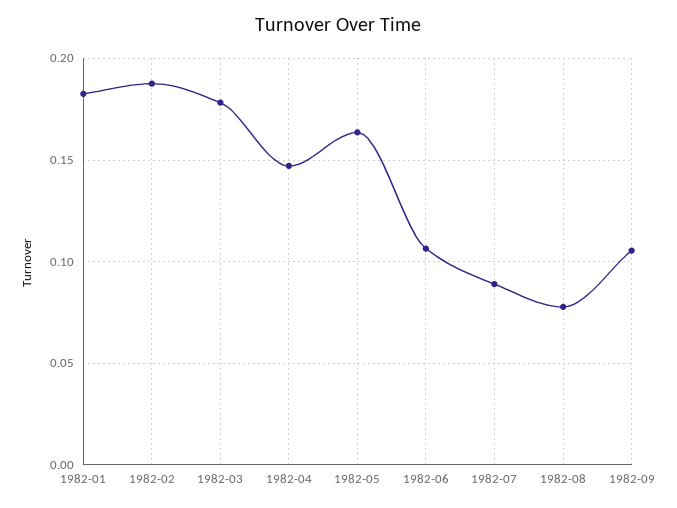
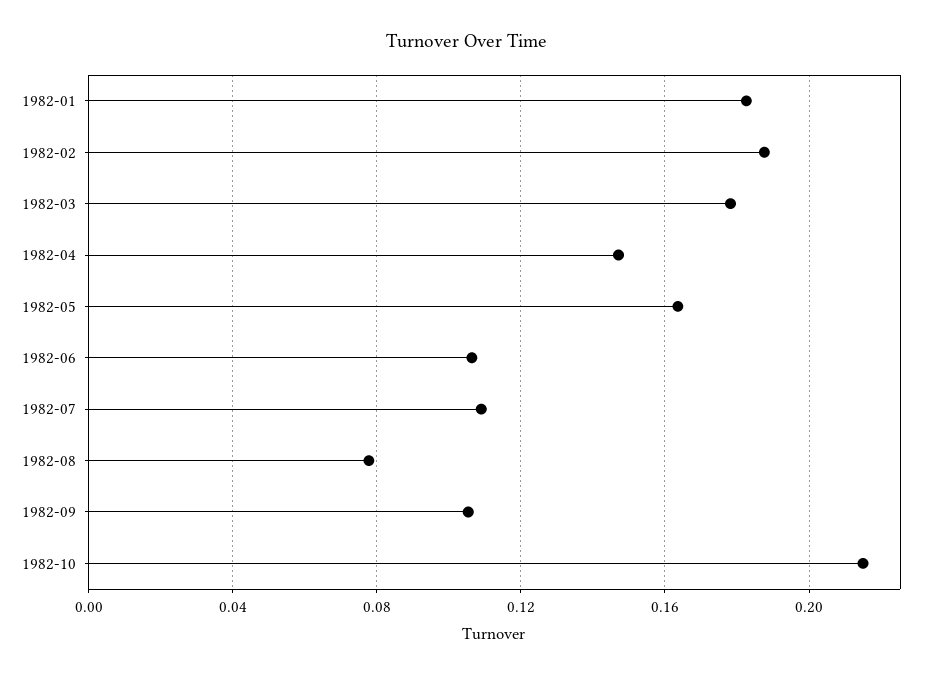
1982-07: 0.09 -> 0.11
1982-10: none -> 0.215

